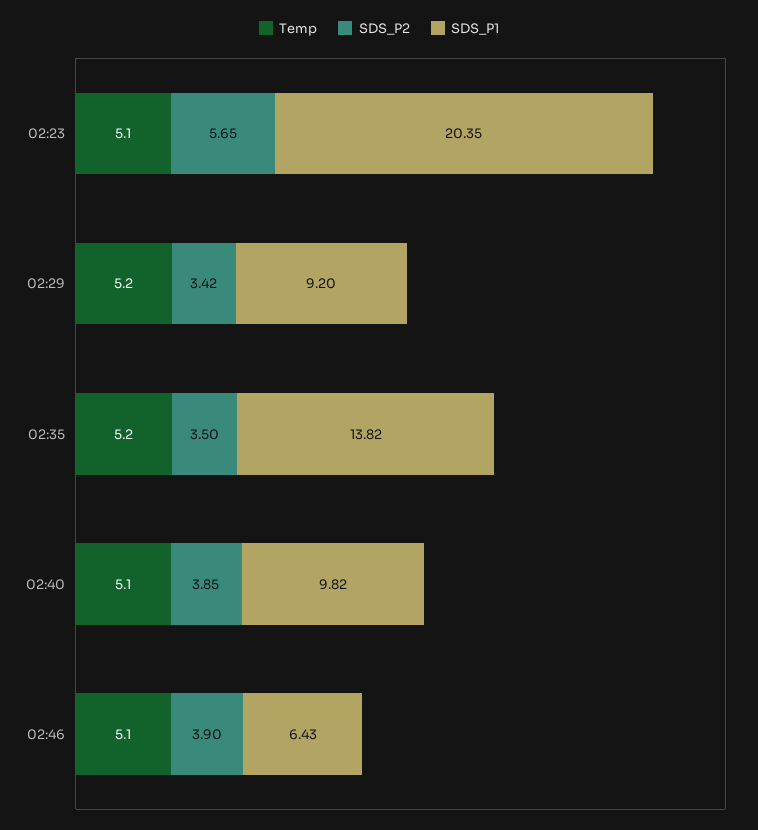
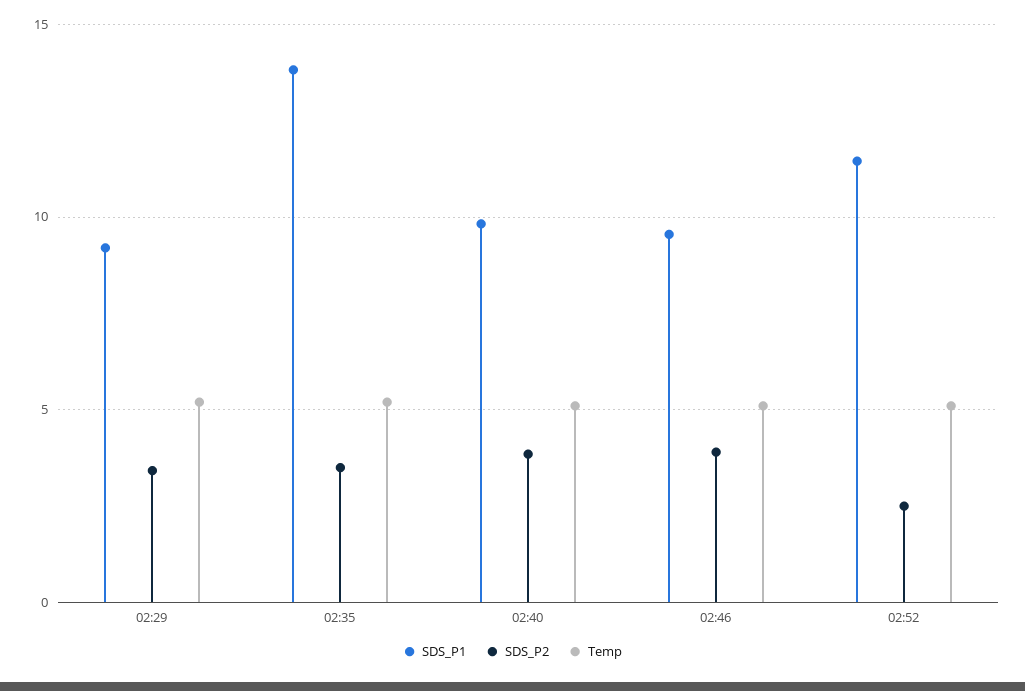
Temp, 02:23: 5.1 -> none
SDS_P2, 02:23: 5.65 -> none
SDS_P1, 02:23: 20.35 -> none
SDS_P1, 02:46: 6.43 -> 9.5
SDS_P1, 02:52: none -> 11.5
SDS_P2, 02:52: none -> 2.5
Temp, 02:52: none -> 5

